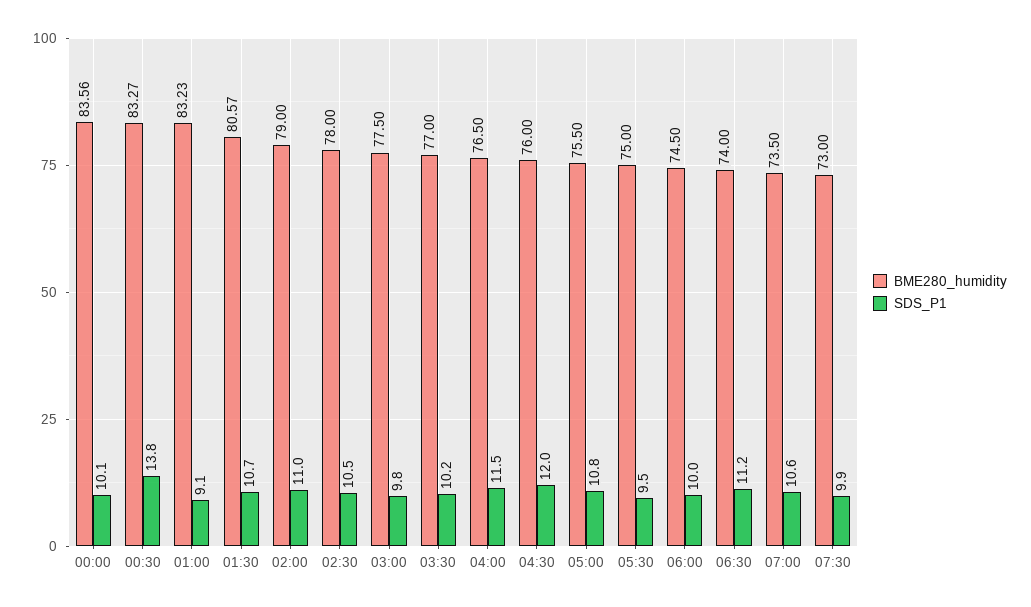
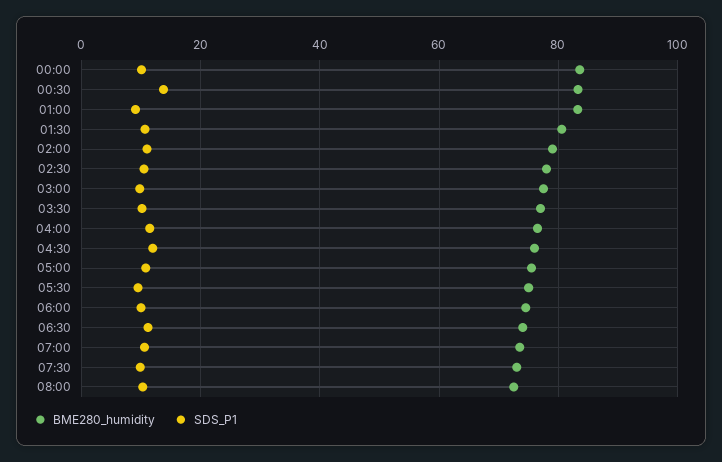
BME280_humidity, 08:00: none -> 72
SDS_P1, 08:00: none -> 10

